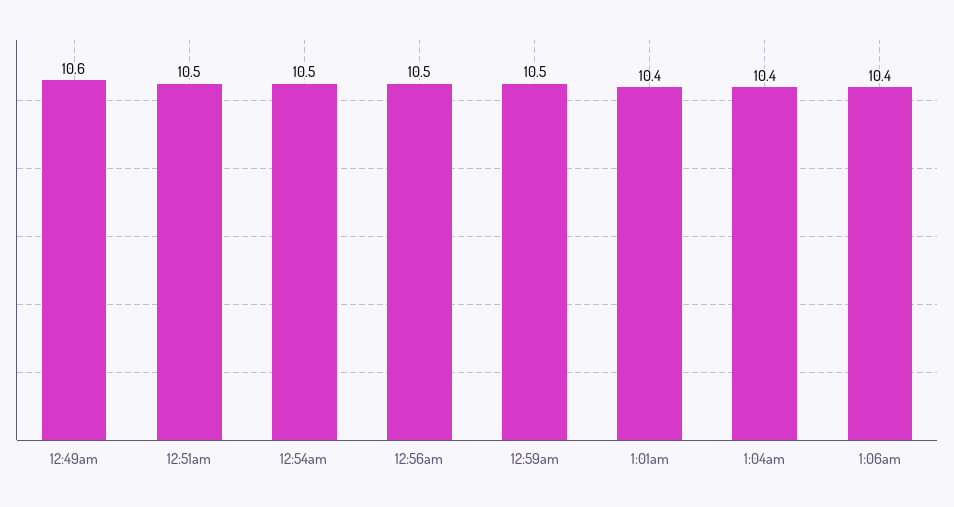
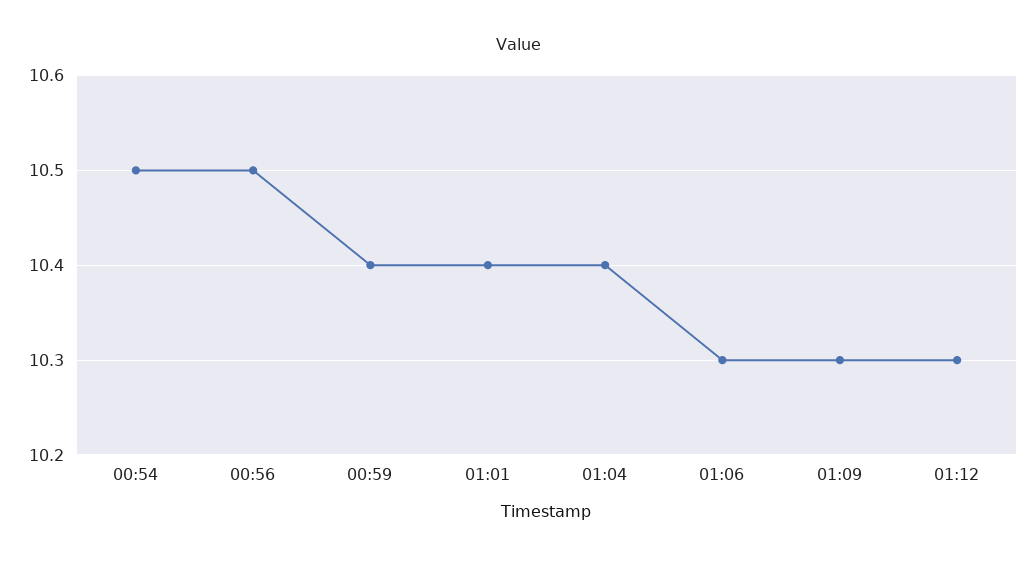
12:49am: 10.6 -> none
12:51am: 10.5 -> none
12:59am: 10.5 -> 10.4
1:06am: 10.4 -> 10.3
01:09: none -> 10.3
01:12: none -> 10.3

